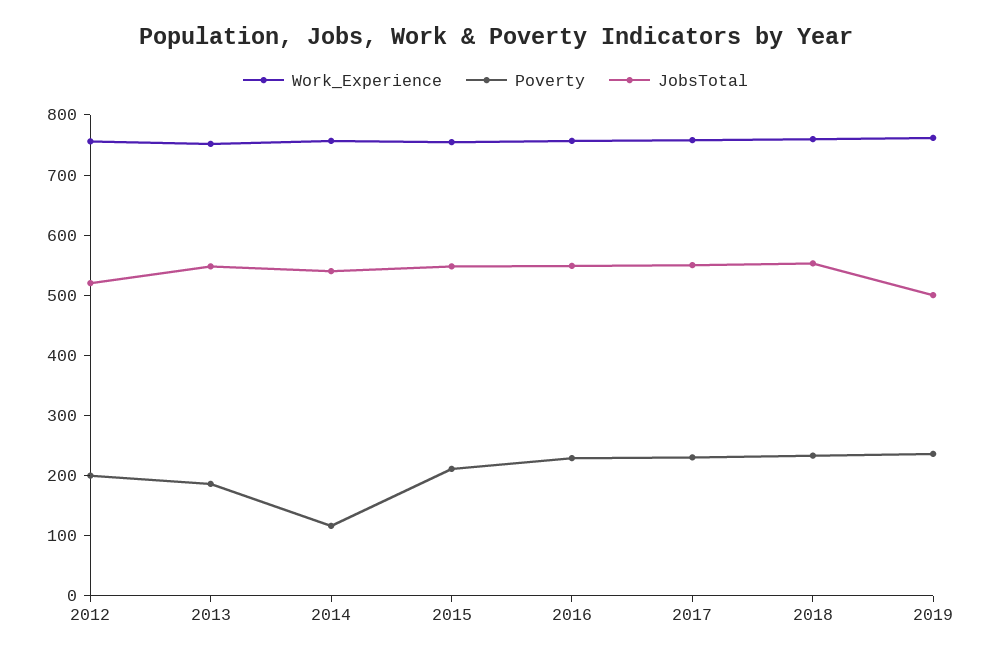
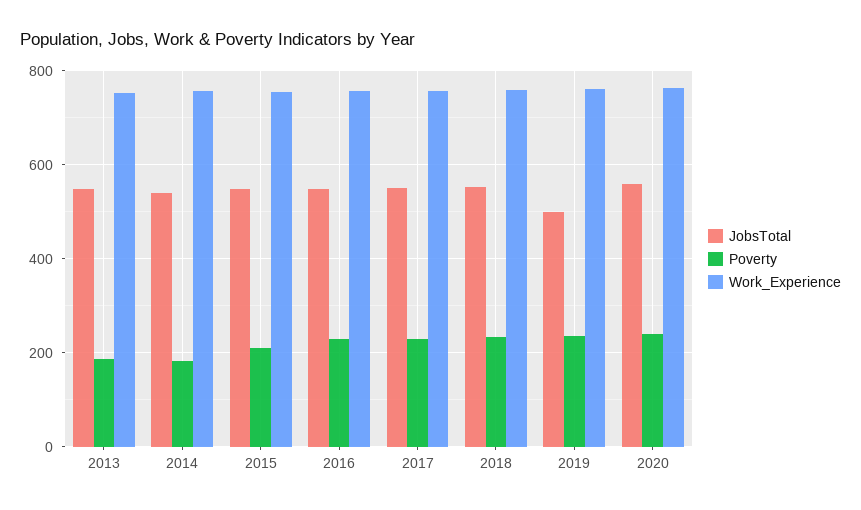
Work_Experience, 2012: 760 -> none
Poverty, 2012: 200 -> none
JobsTotal, 2012: 520 -> none
Poverty, 2014: 120 -> 180
JobsTotal, 2020: none -> 560
Poverty, 2020: none -> 240
Work_Experience, 2020: none -> 760

